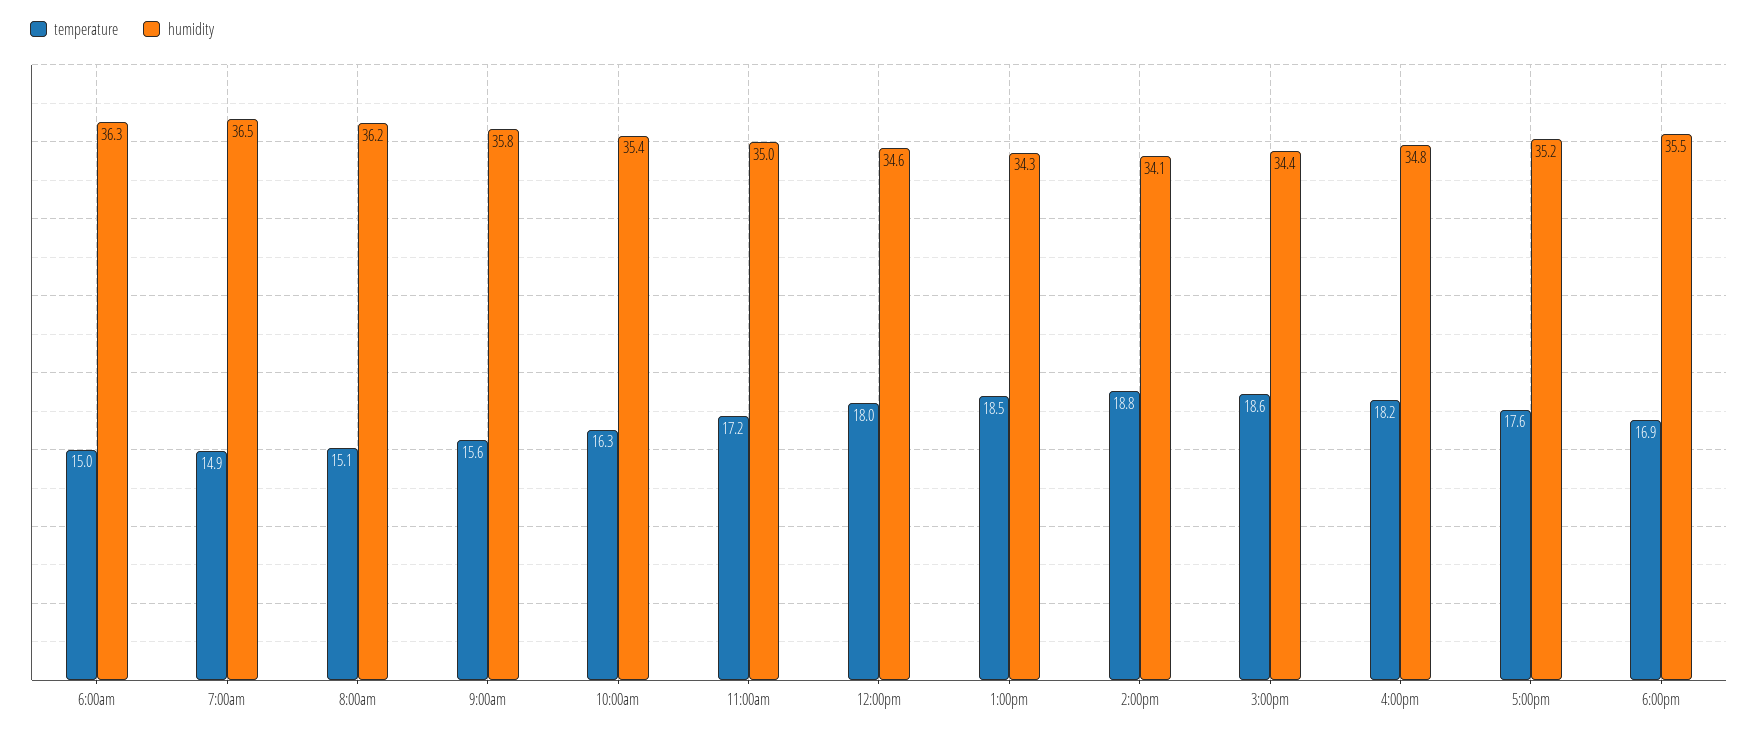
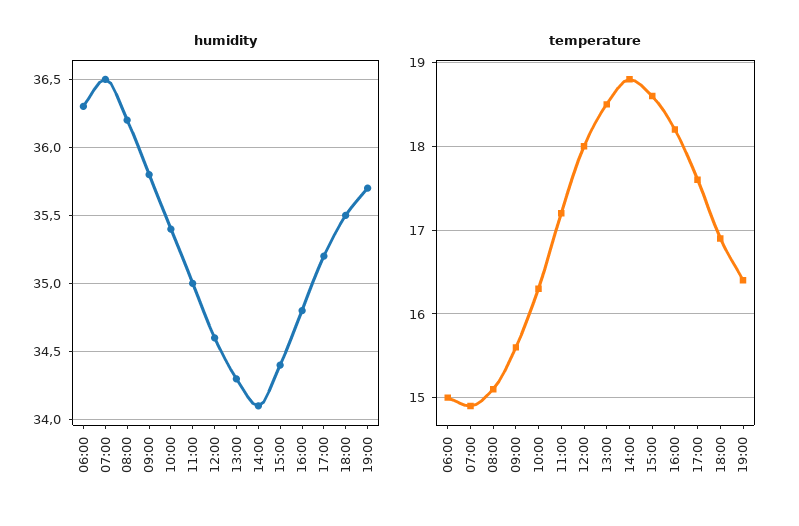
humidity, 19:00: none -> 35.7
temperature, 19:00: none -> 16.4

